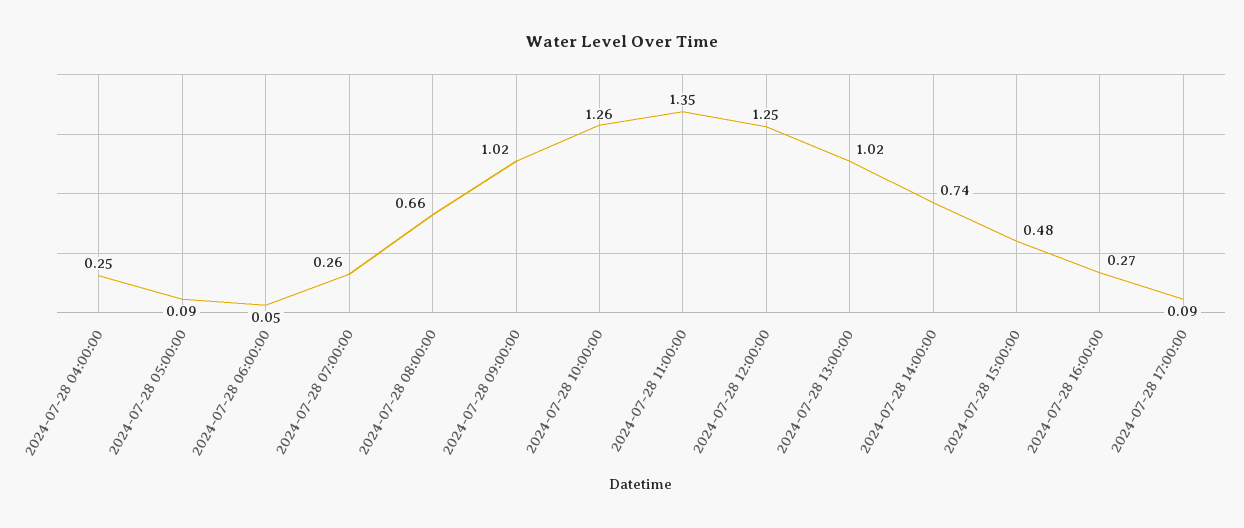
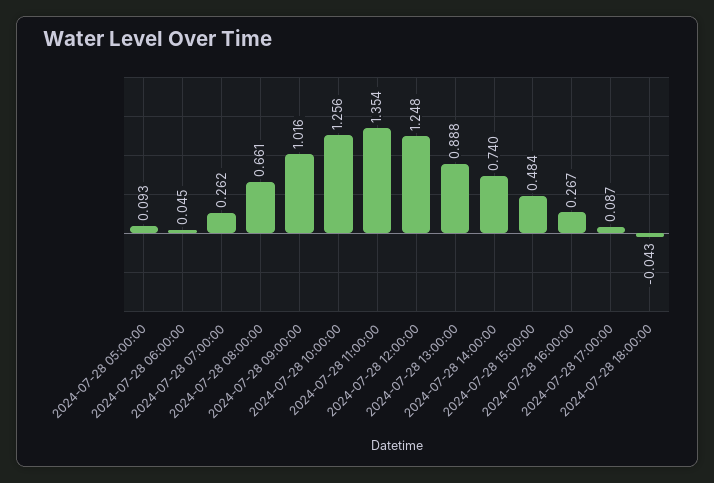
2024-07-28 04:00:00: 0.25 -> none
2024-07-28 13:00:00: 1.02 -> 0.888
2024-07-28 18:00:00: none -> -0.043

